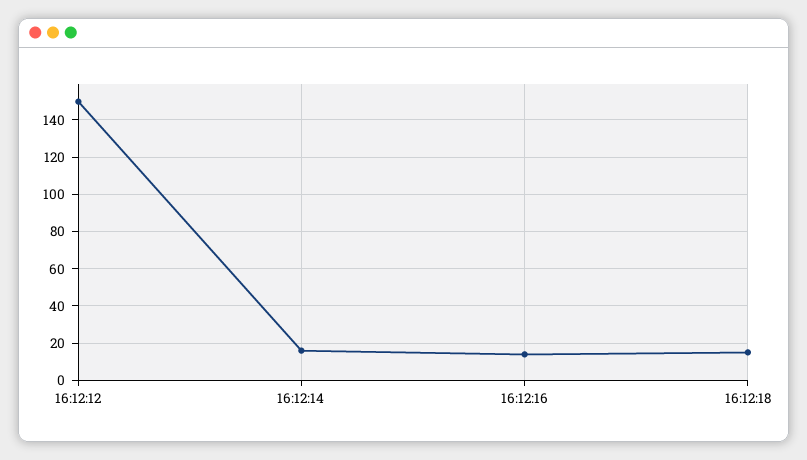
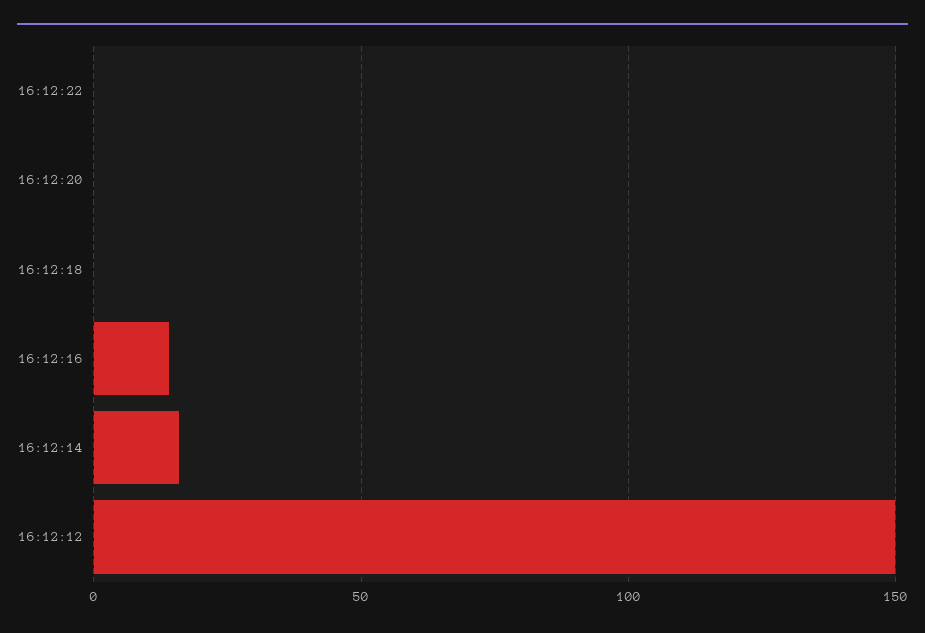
16:12:18: 15 -> 0
16:12:22: none -> 0
16:12:20: none -> 0

